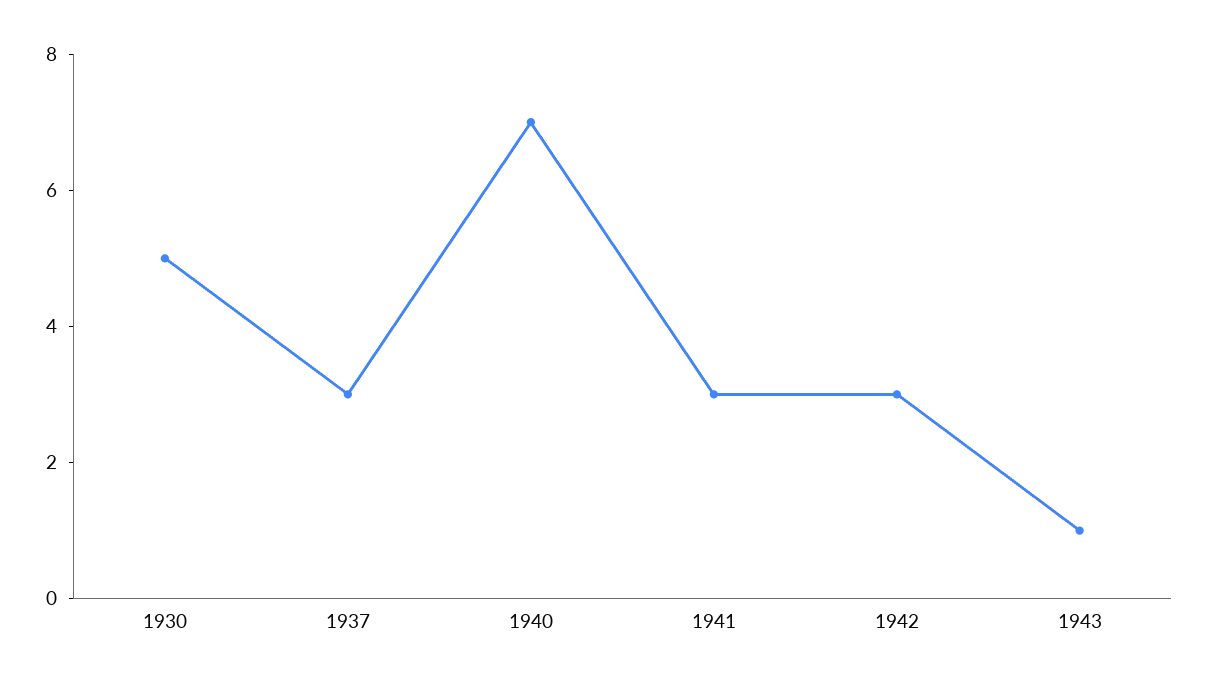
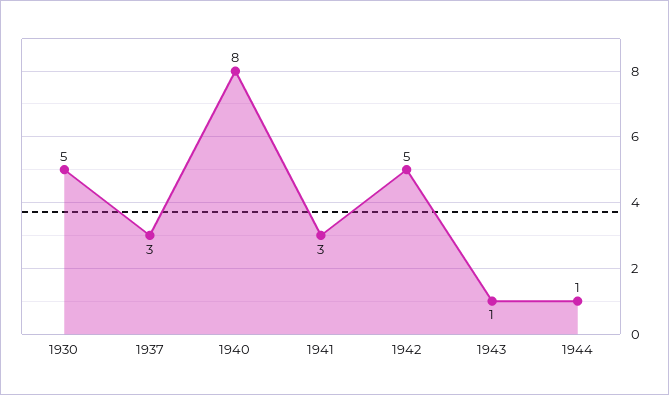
1940: 7 -> 8
1942: 3 -> 5
1944: none -> 1

